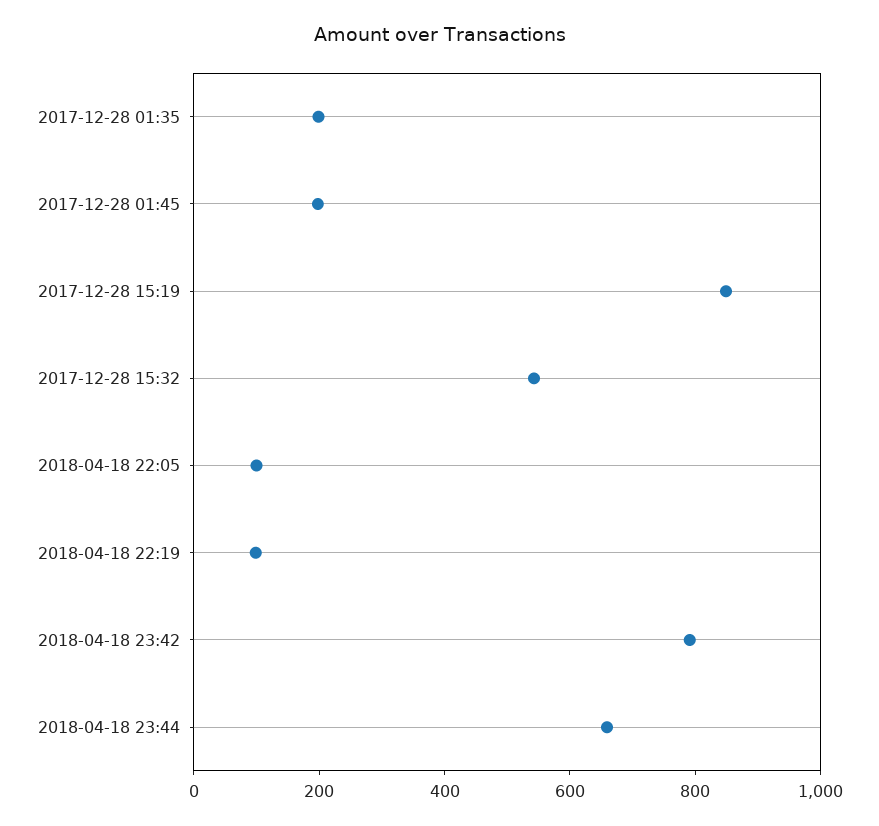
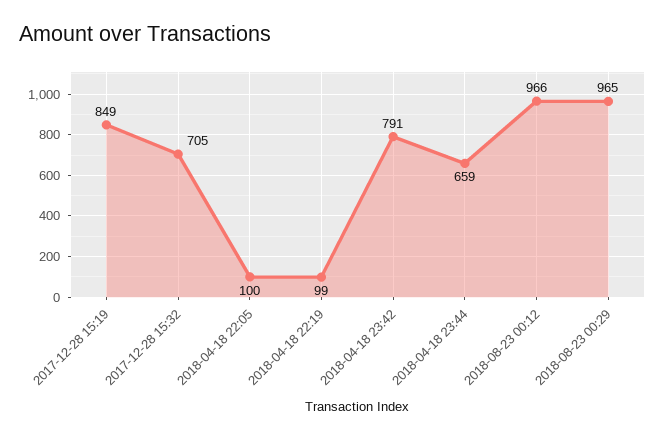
2017-12-28 01:35: 200 -> none
2017-12-28 01:45: 200 -> none
2017-12-28 15:32: 550 -> 705
2018-08-23 00:12: none -> 966
2018-08-23 00:29: none -> 965

